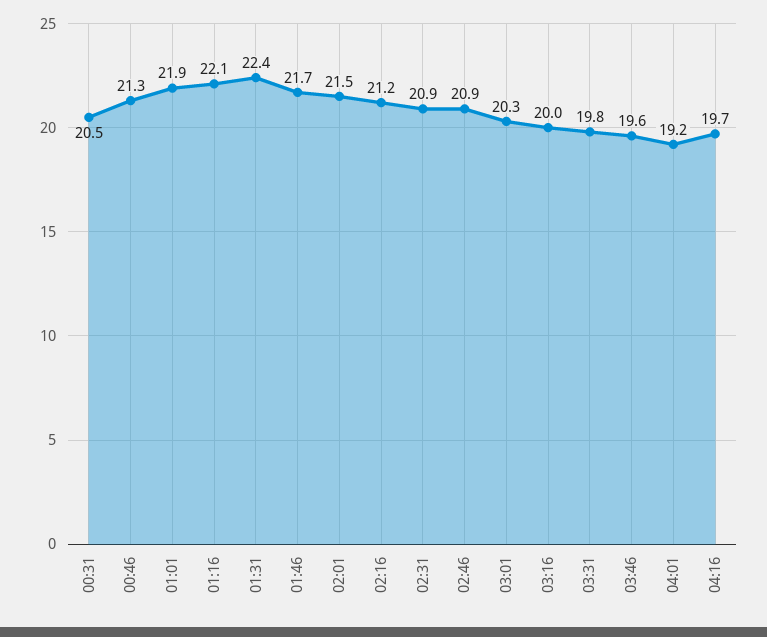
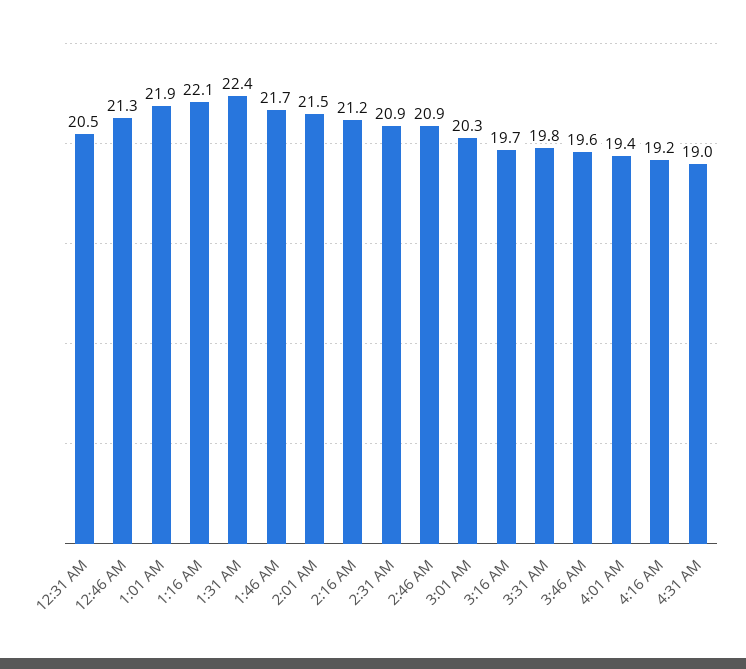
03:16: 20 -> 19.7
04:01: 19.2 -> 19.4
04:16: 19.7 -> 19.2
4:31 AM: none -> 19

